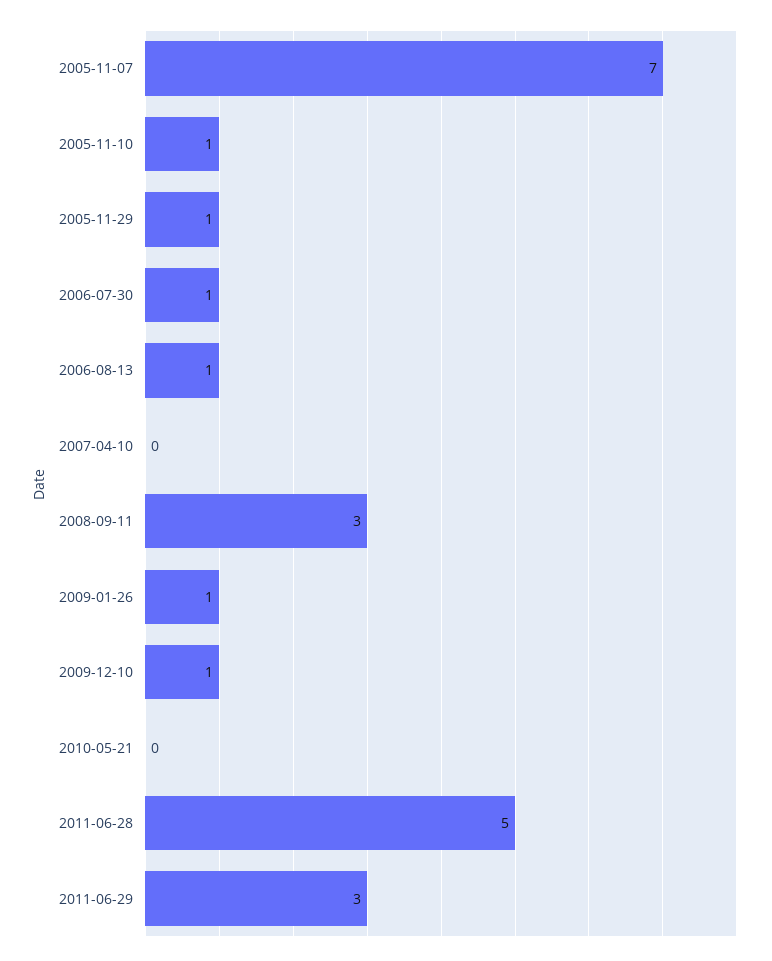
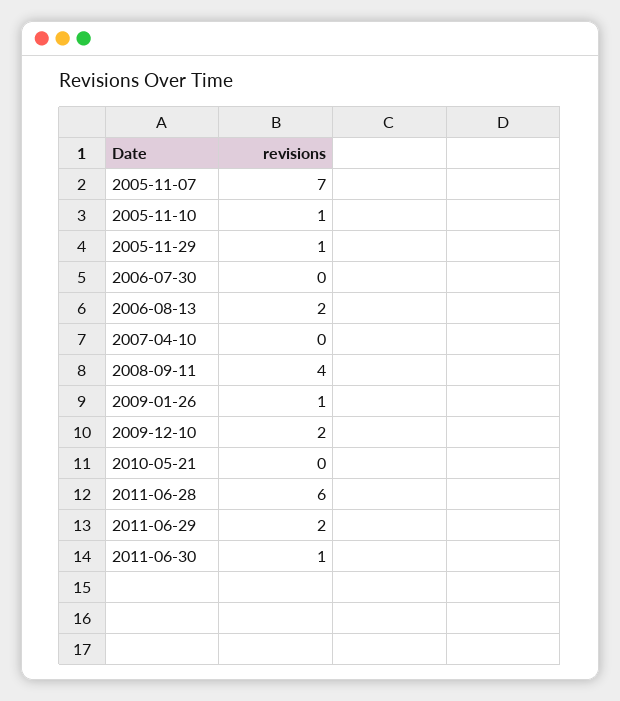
2006-07-30: 1 -> 0
2006-08-13: 1 -> 2
2008-09-11: 3 -> 4
2009-12-10: 1 -> 2
2011-06-28: 5 -> 6
2011-06-29: 3 -> 2
2011-06-30: none -> 1

